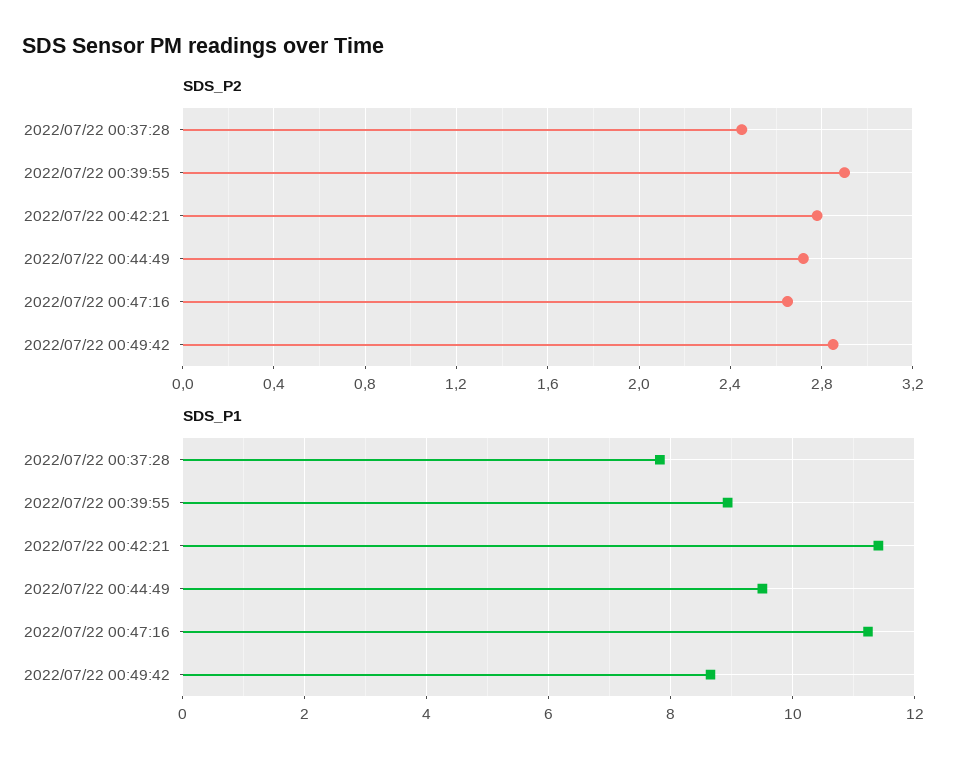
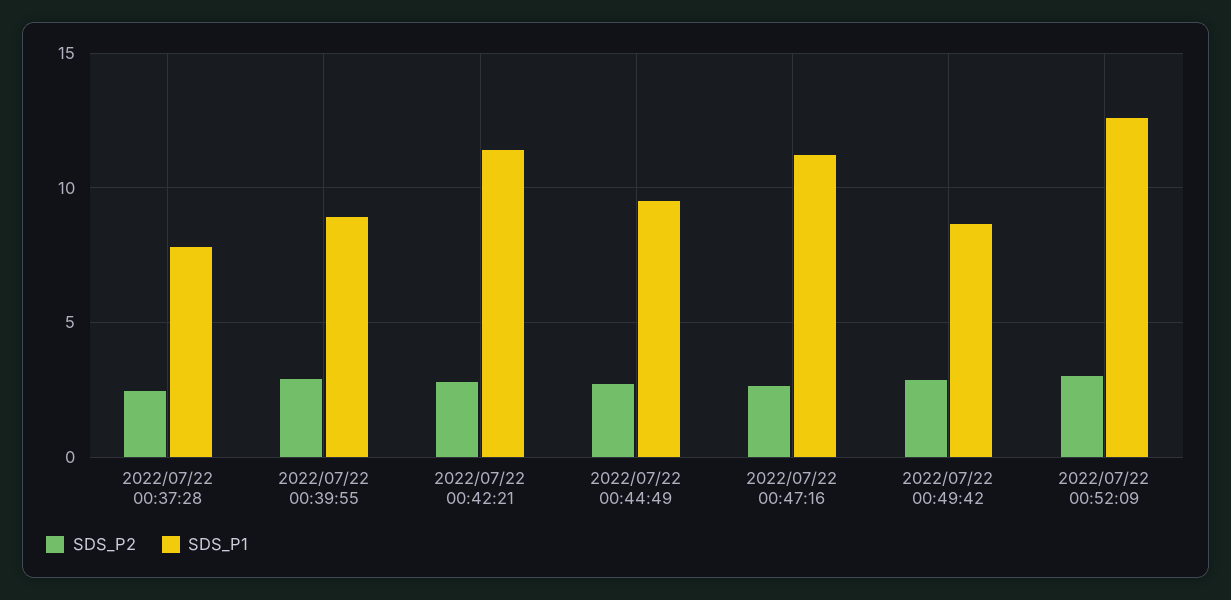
SDS_P2, 2022/07/22 00:52:09: none -> 3
SDS_P1, 2022/07/22 00:52:09: none -> 12.5

